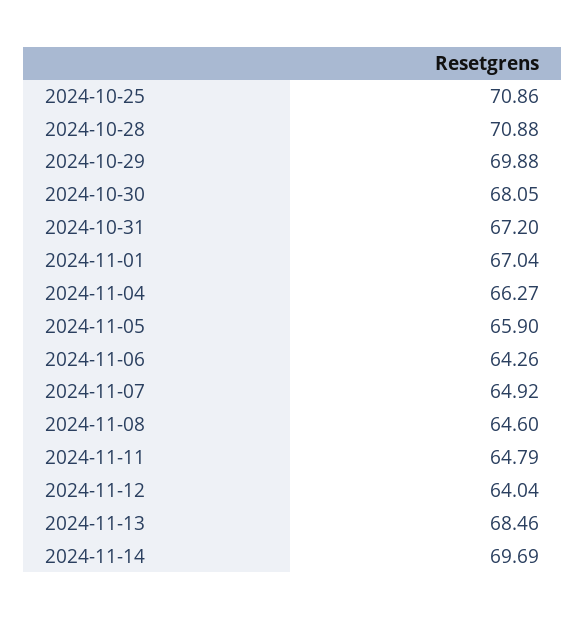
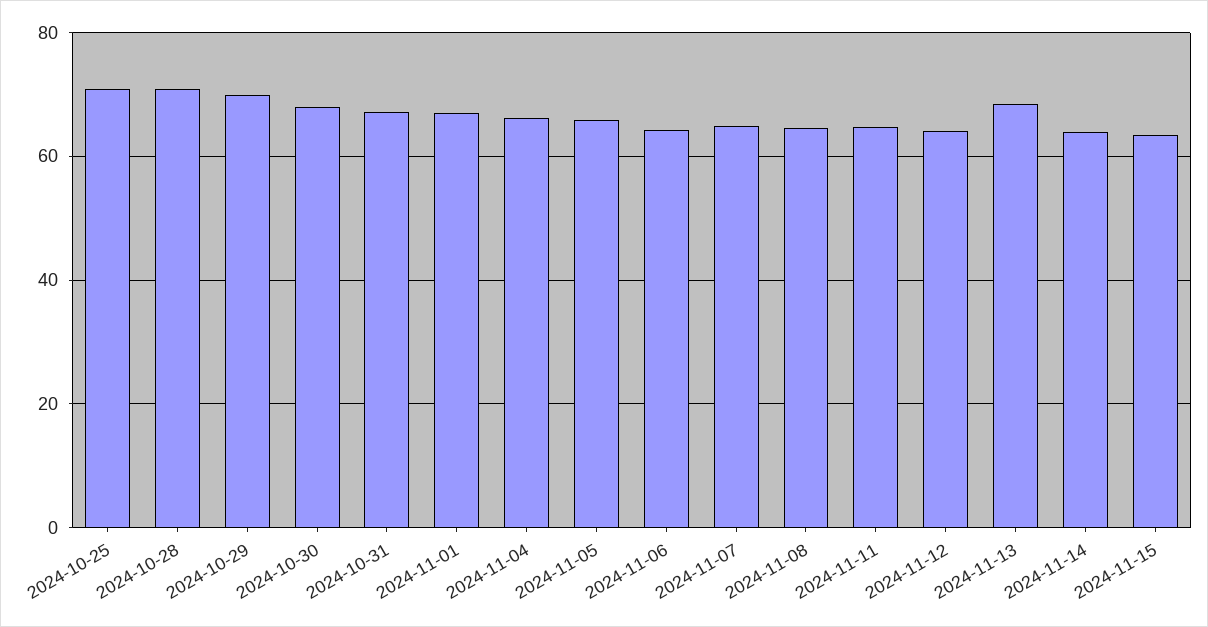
2024-11-14: 69.69 -> 64
2024-11-15: none -> 64

